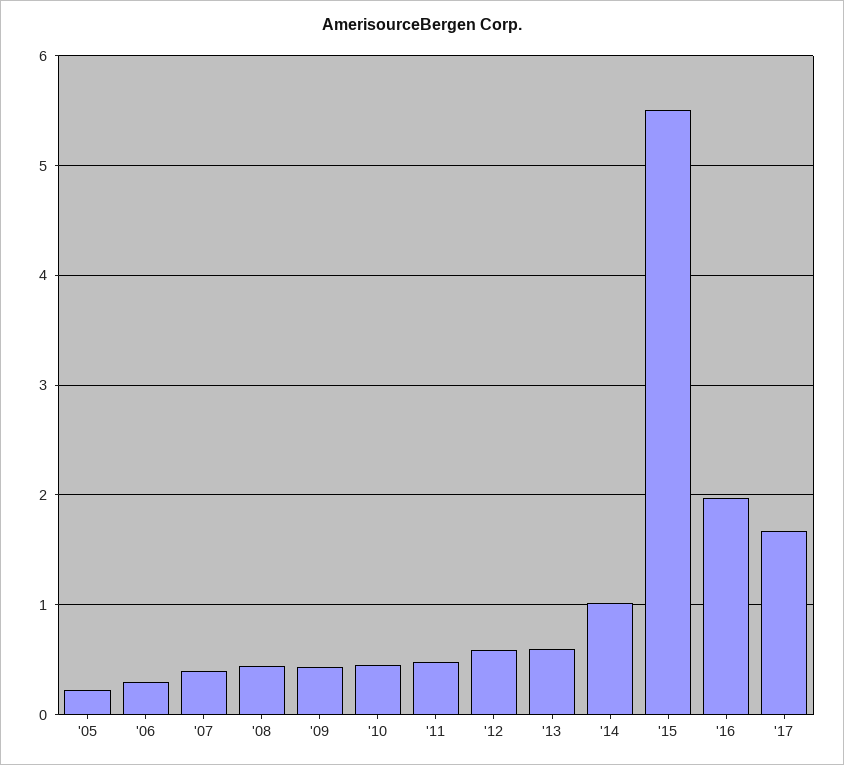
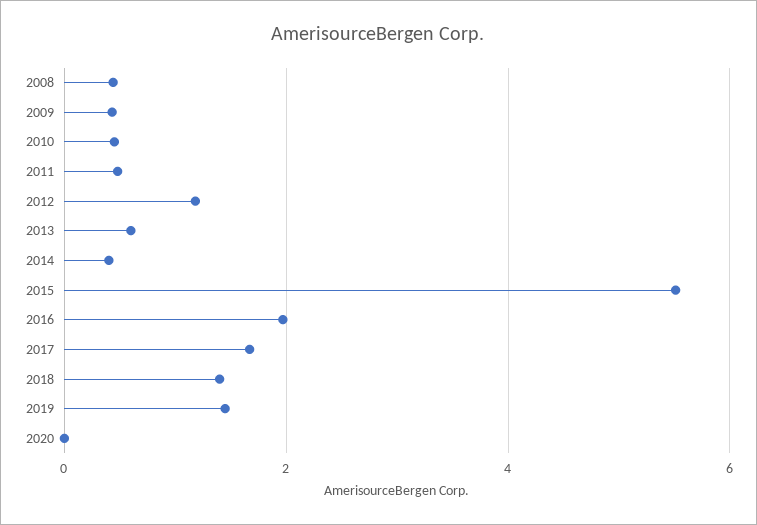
'05: 0.2 -> none
'06: 0.3 -> none
'07: 0.4 -> none
'12: 0.6 -> 1.2
'14: 1 -> 0.4
2018: none -> 1.4
2019: none -> 1.4
2020: none -> 0

